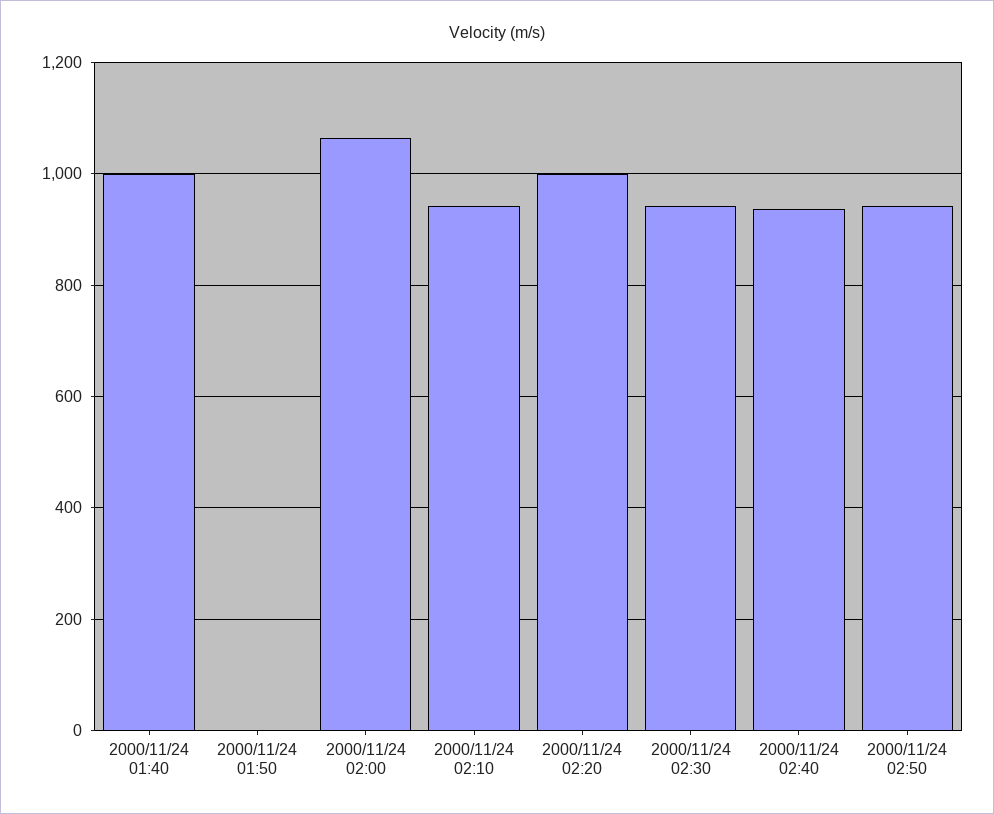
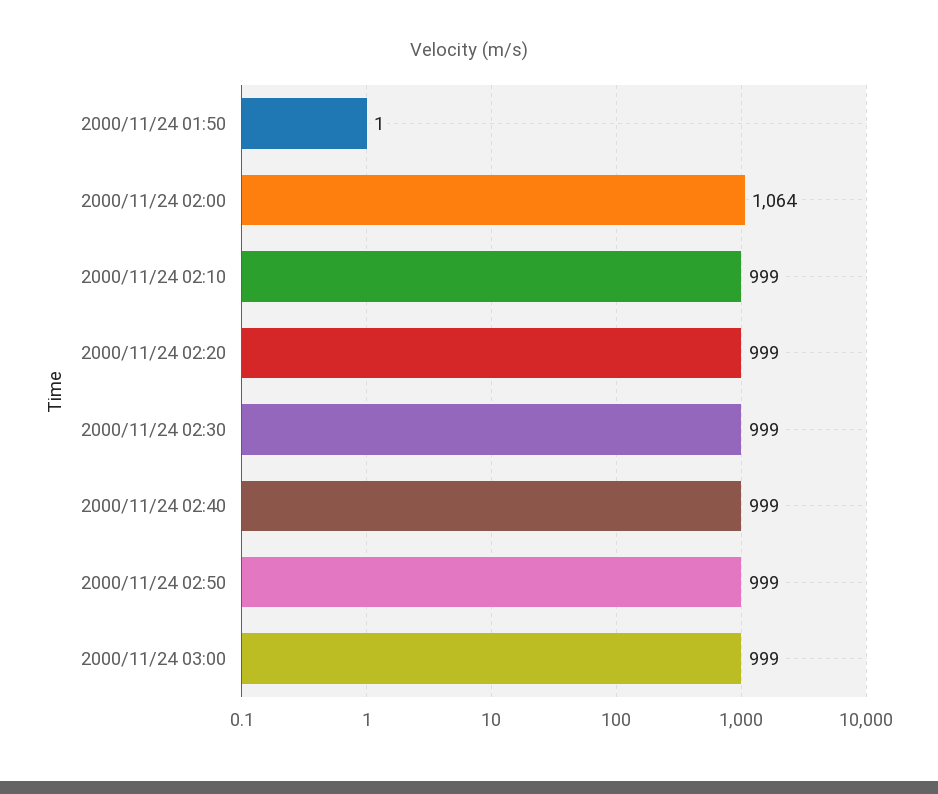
2000/11/24 01:40: 1000 -> none
2000/11/24 02:10: 940 -> 999
2000/11/24 02:30: 940 -> 999
2000/11/24 02:40: 940 -> 999
2000/11/24 02:50: 940 -> 999
2000/11/24 03:00: none -> 999

